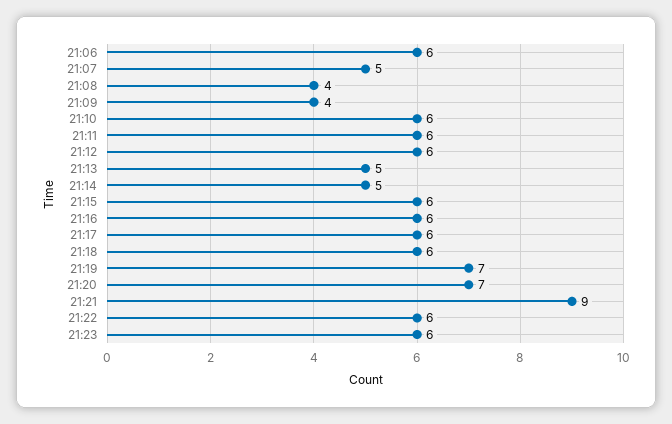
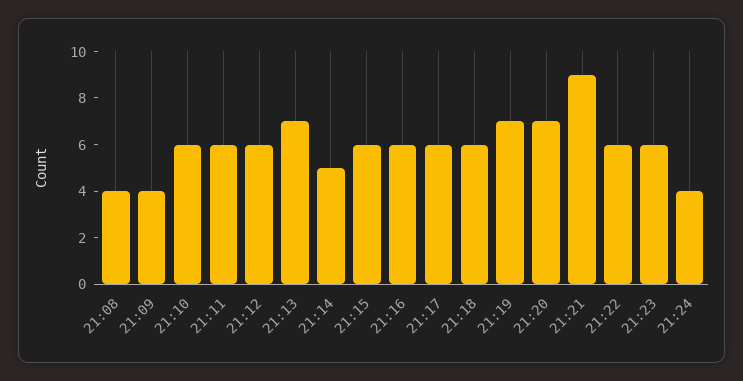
21:06: 6 -> none
21:07: 5 -> none
21:13: 5 -> 7
21:24: none -> 4

